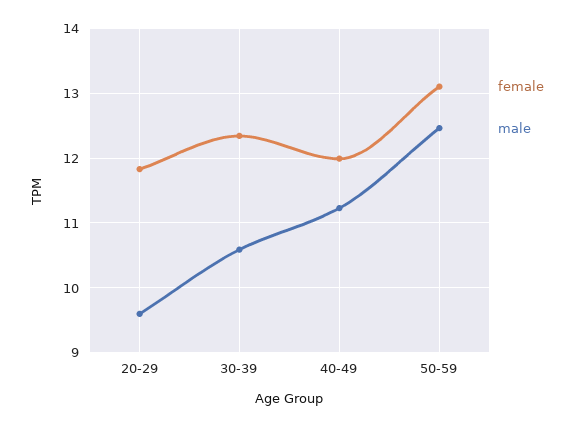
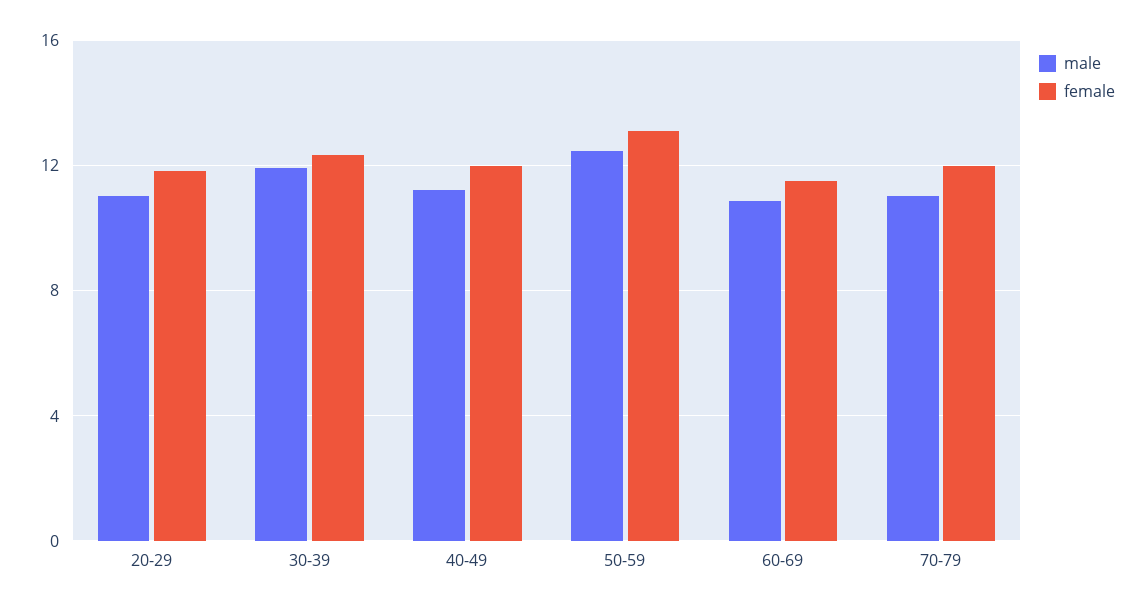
male, 20-29: 9.6 -> 11
male, 30-39: 10.6 -> 12
male, 60-69: none -> 11
female, 60-69: none -> 11.5
male, 70-79: none -> 11
female, 70-79: none -> 12

